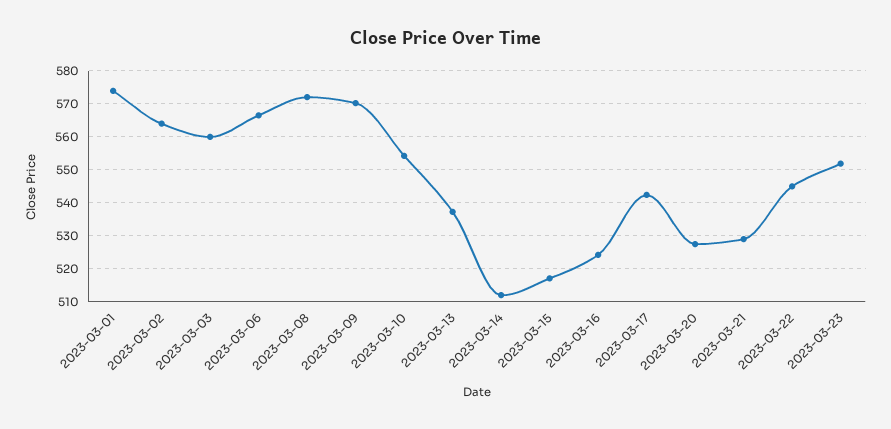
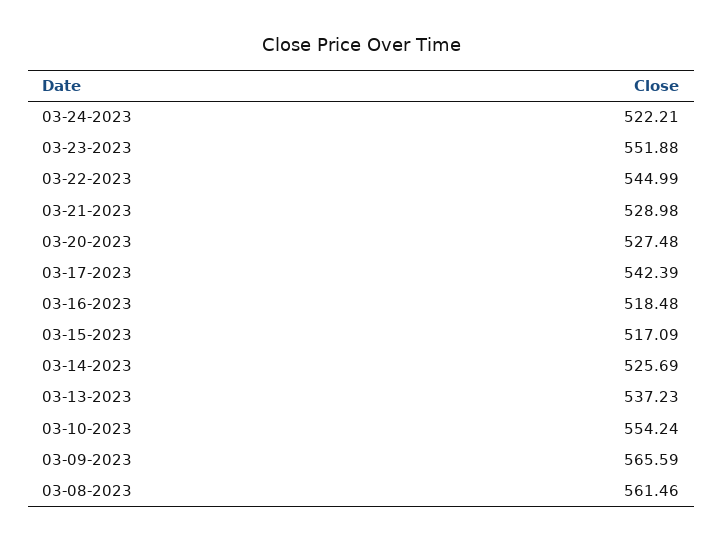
2023-03-01: 574 -> none
2023-03-02: 564 -> none
2023-03-03: 560 -> none
2023-03-06: 566 -> none
2023-03-08: 572 -> 561.46
2023-03-09: 570 -> 565.59
2023-03-14: 512 -> 525.69
2023-03-16: 524 -> 518.48
03-24-2023: none -> 522.21

